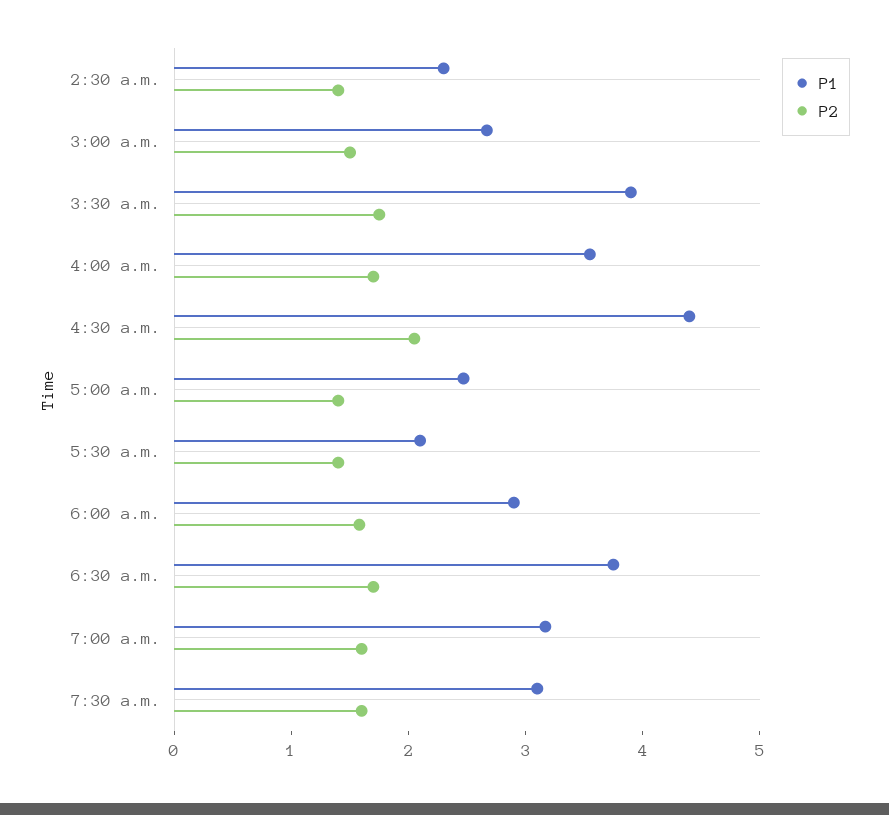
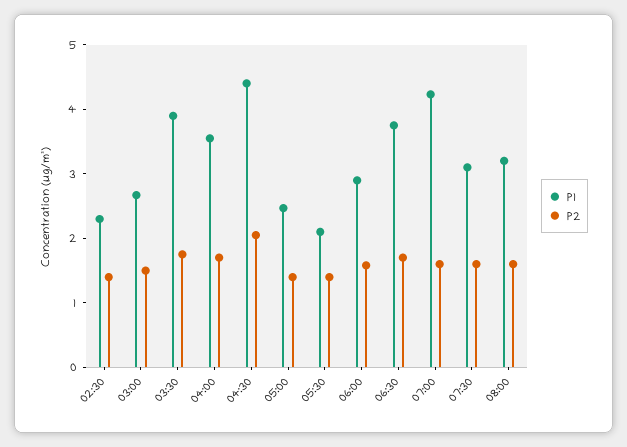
P1, 7:00 a.m.: 3.2 -> 4.2
P1, 08:00: none -> 3.2
P2, 08:00: none -> 1.6

